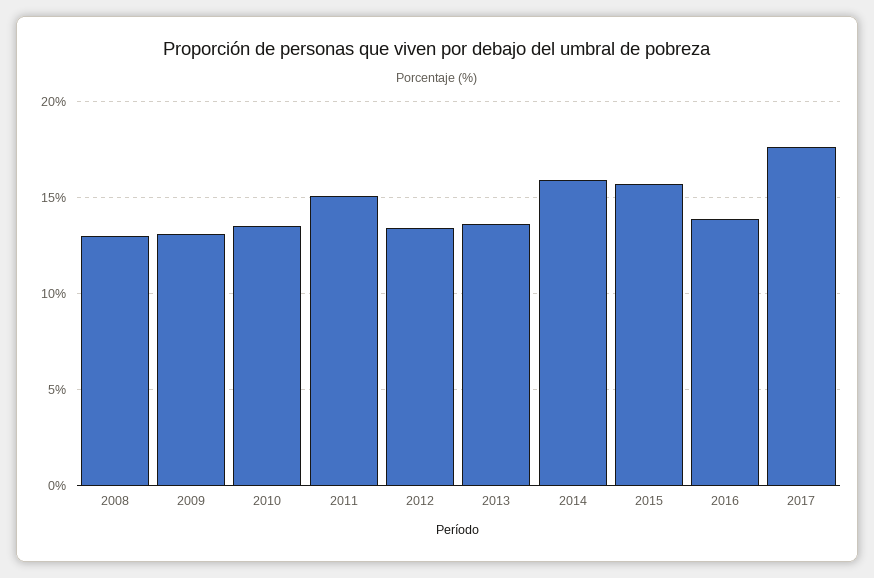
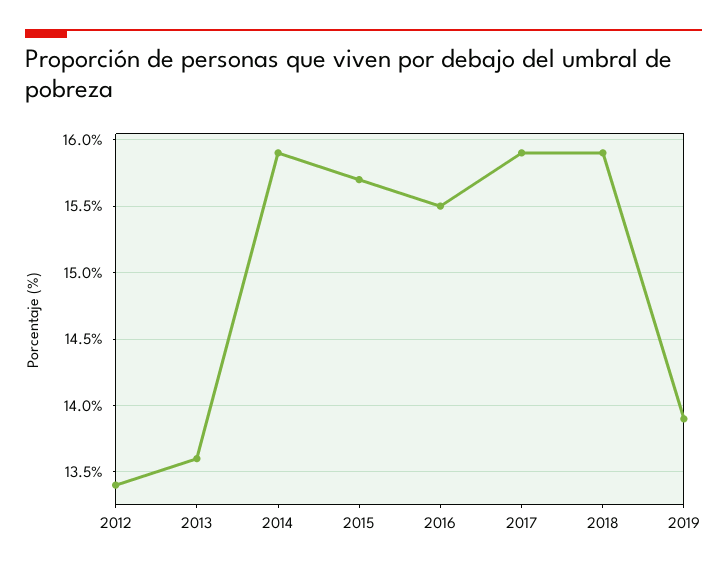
2008: 13 -> none
2009: 13 -> none
2010: 13.5 -> none
2011: 15 -> none
2016: 14 -> 15.5
2017: 17.5 -> 15.9
2018: none -> 15.9
2019: none -> 13.9

